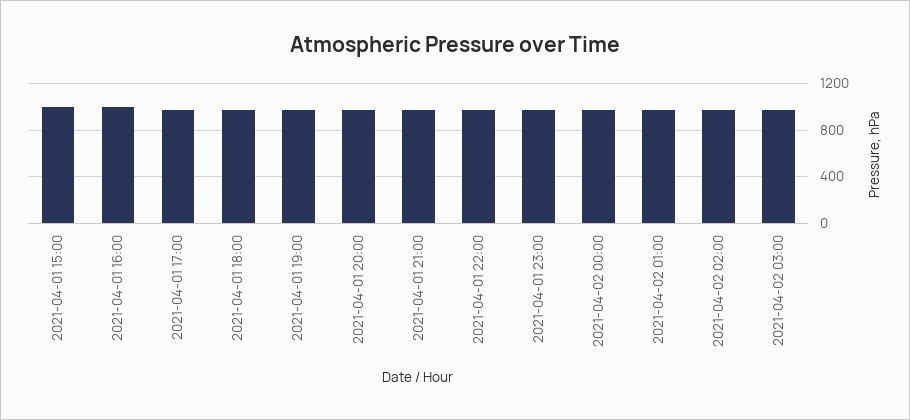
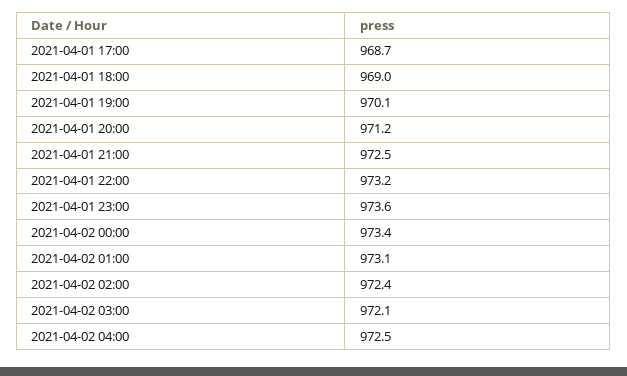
2021-04-01 15:00: 1000 -> none
2021-04-01 16:00: 1000 -> none
2021-04-02 04:00: none -> 972.5

